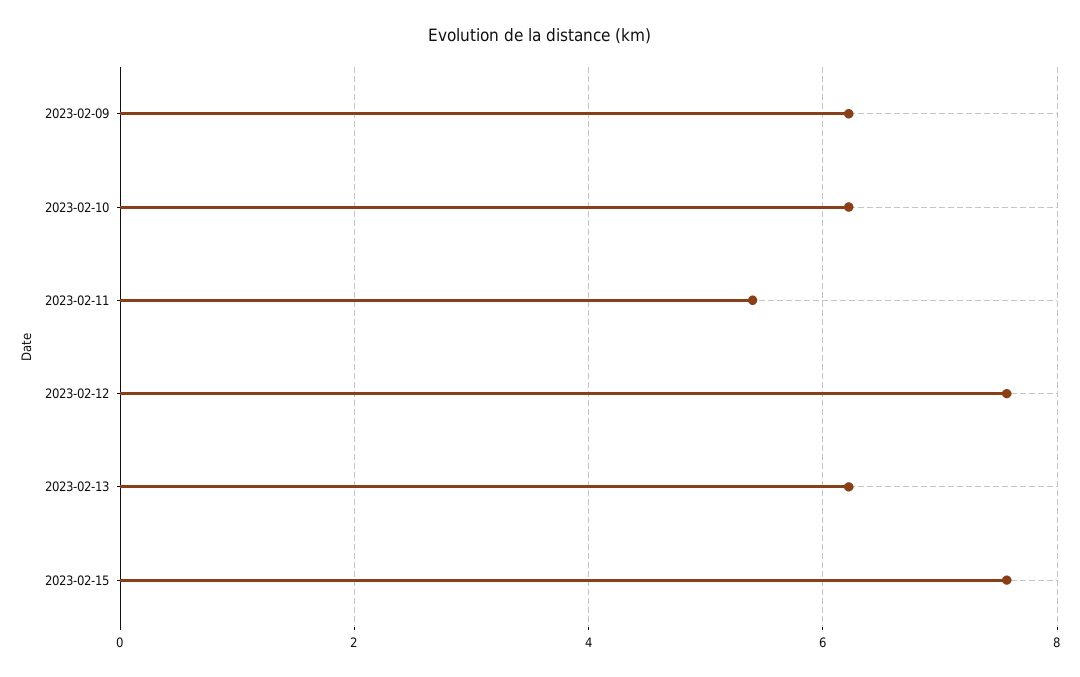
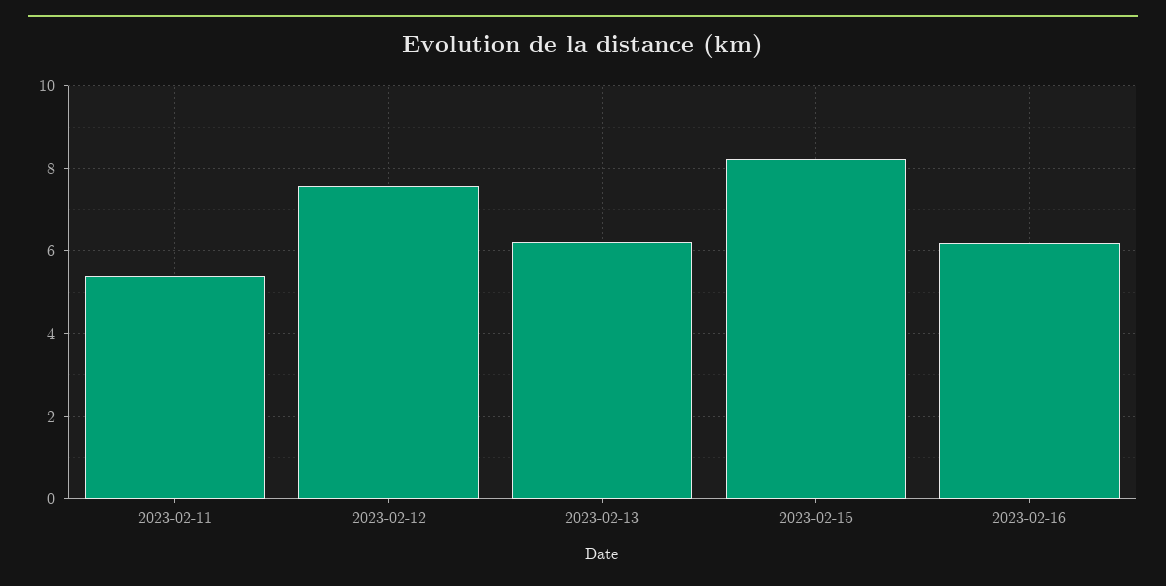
2023-02-09: 6.2 -> none
2023-02-10: 6.2 -> none
2023-02-15: 7.6 -> 8.2
2023-02-16: none -> 6.2

